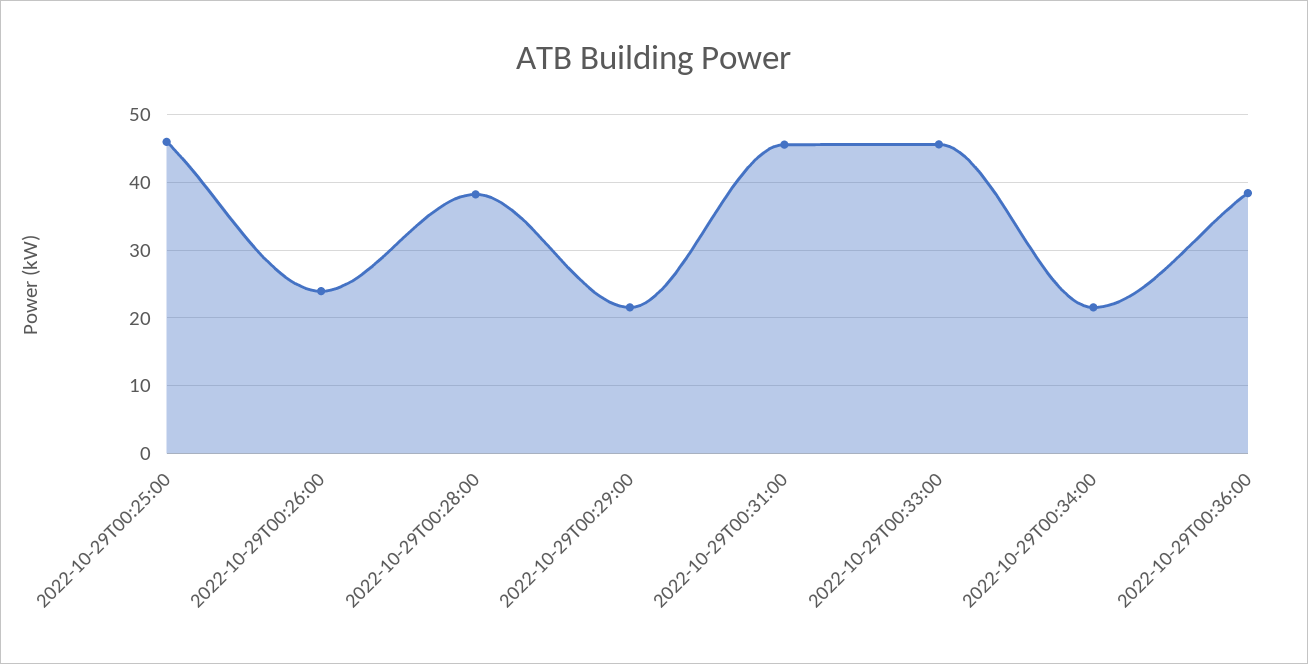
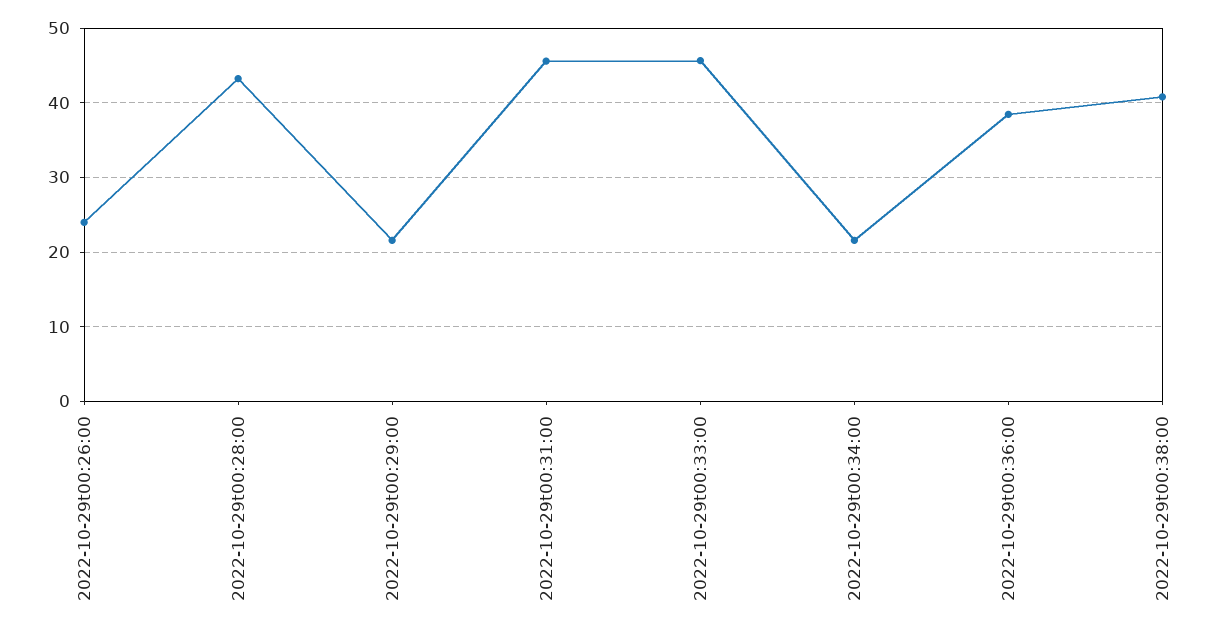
2022-10-29T00:25:00: 46 -> none
2022-10-29T00:28:00: 38 -> 43
2022-10-29t00:38:00: none -> 41

